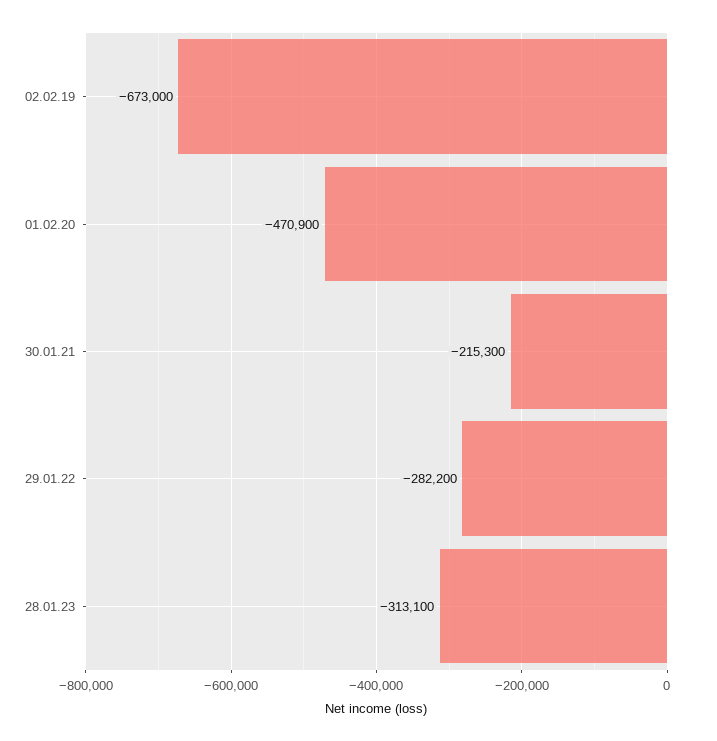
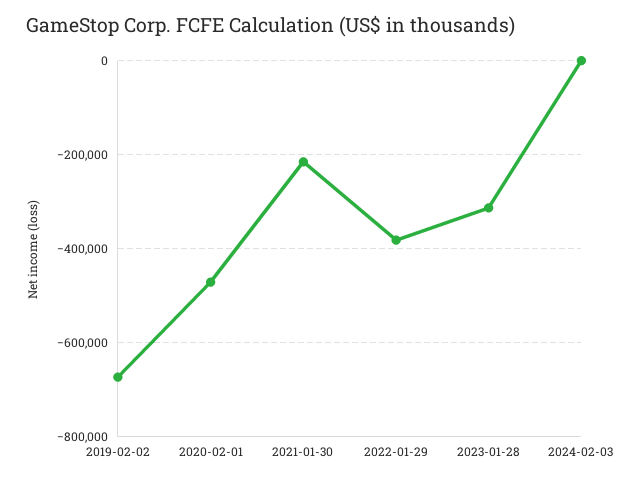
29.01.22: -282200 -> -380000
2024-02-03: none -> 0

